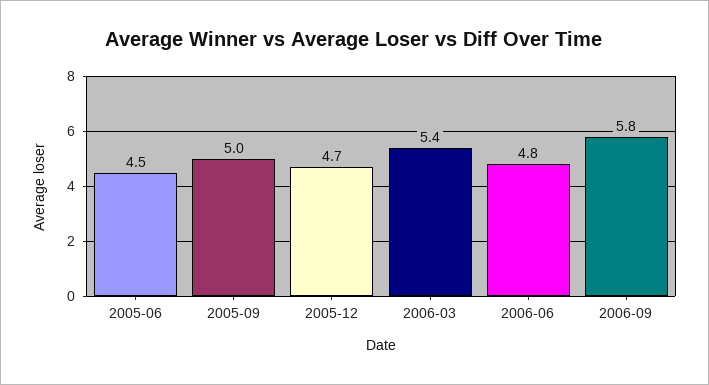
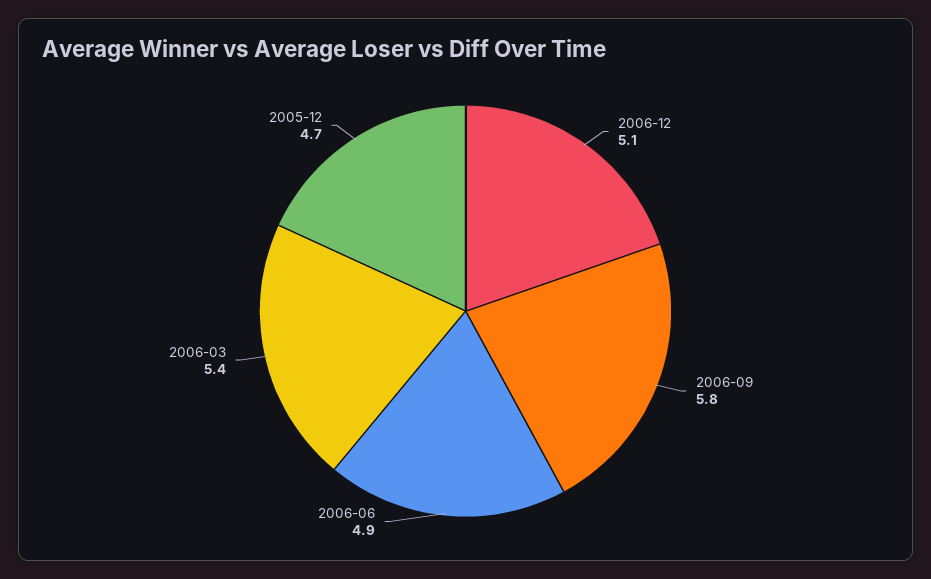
2005-06: 4.5 -> none
2005-09: 5 -> none
2006-06: 4.8 -> 4.9
2006-12: none -> 5.1

